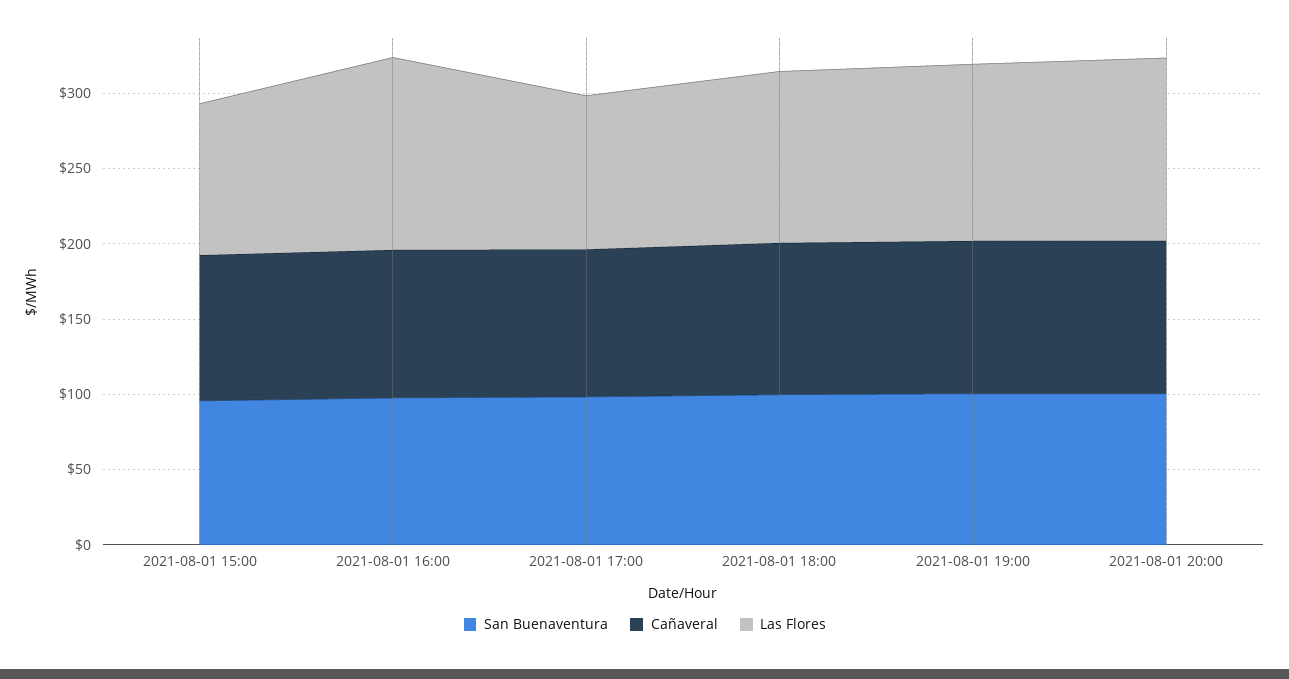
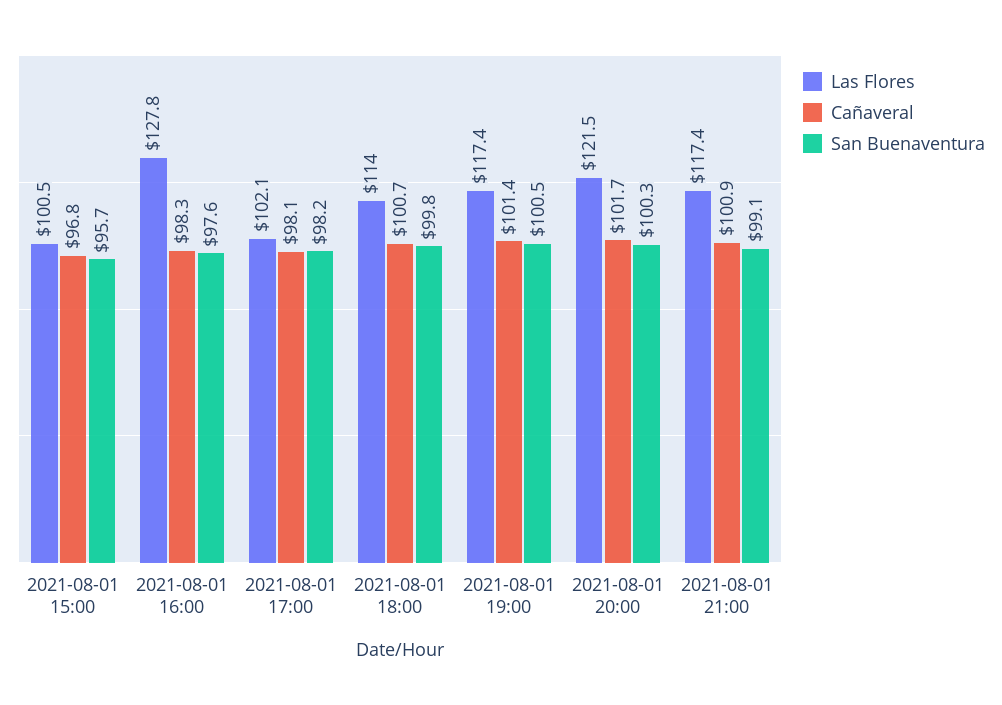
Las Flores, 2021-08-01 21:00: none -> 117.4
Cañaveral, 2021-08-01 21:00: none -> 100.9
San Buenaventura, 2021-08-01 21:00: none -> 99.1

